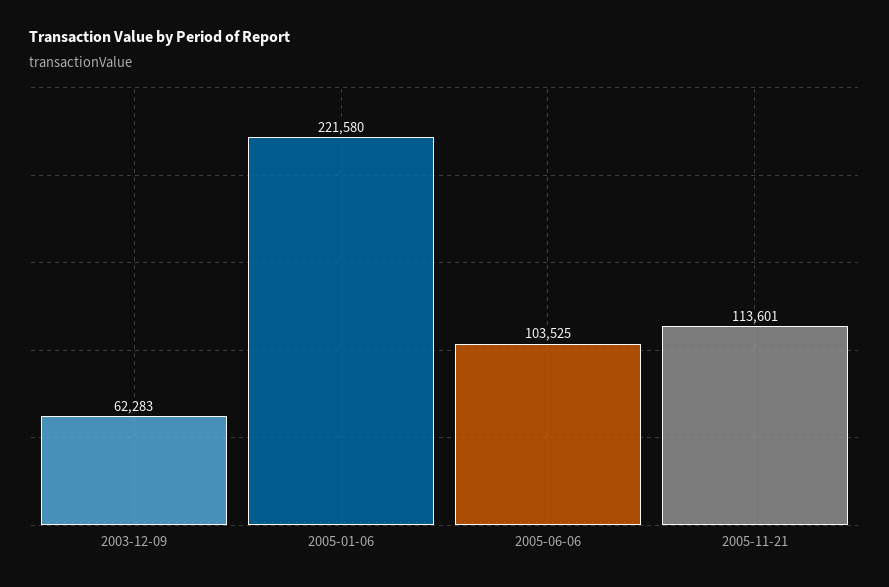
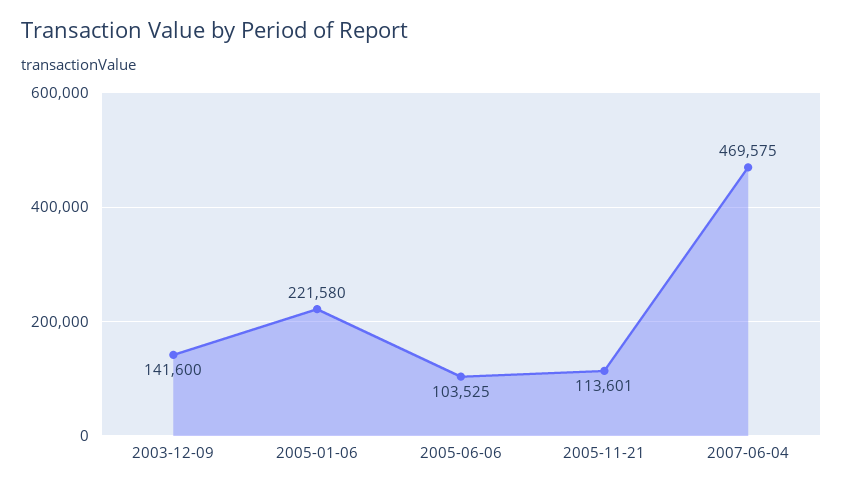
2003-12-09: 62283 -> 141600
2007-06-04: none -> 469575

